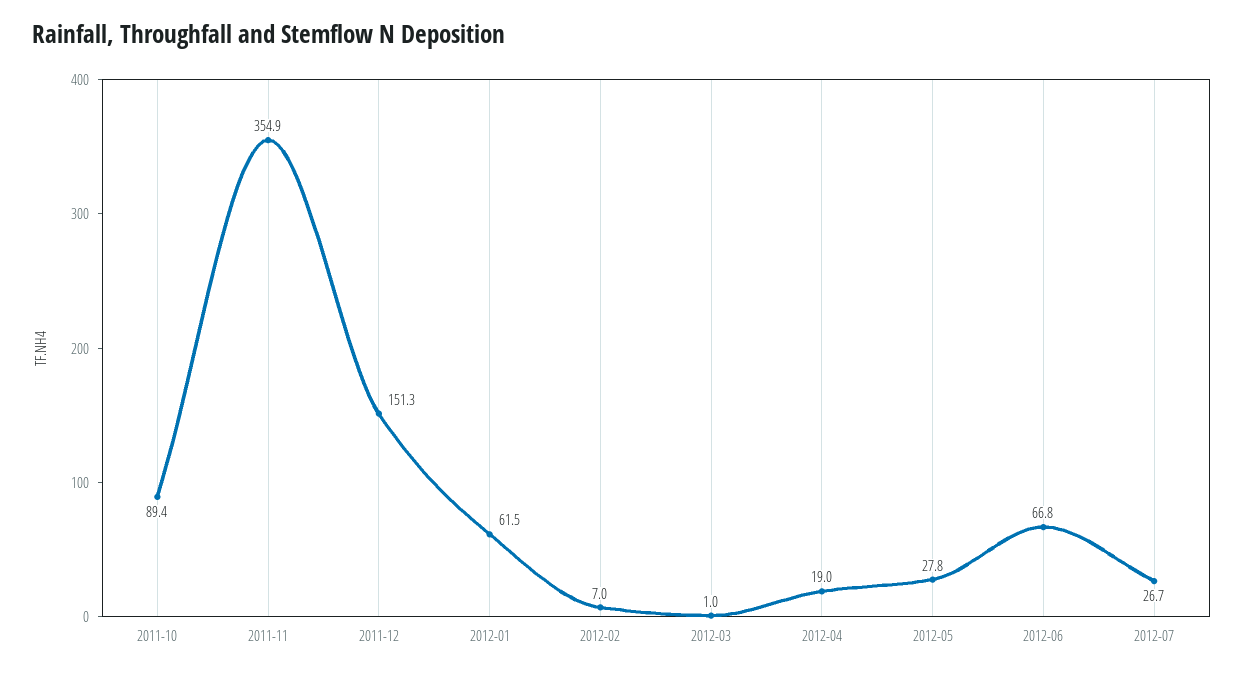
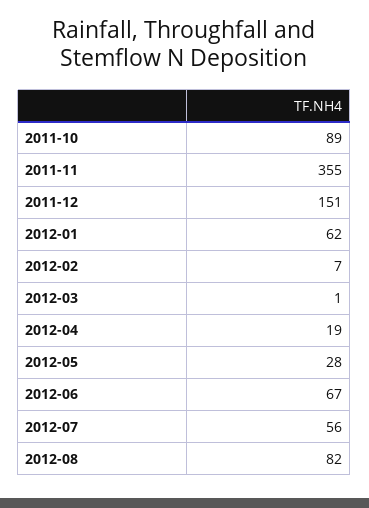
2012-07: 26.7 -> 56
2012-08: none -> 82

